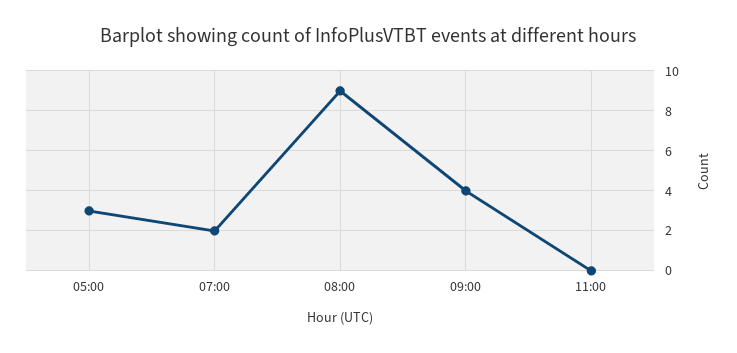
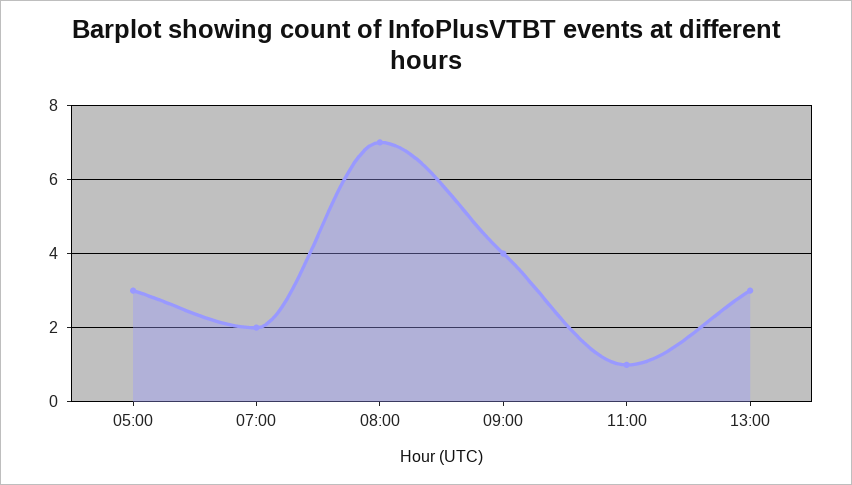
08:00: 9 -> 7
11:00: 0 -> 1
13:00: none -> 3

